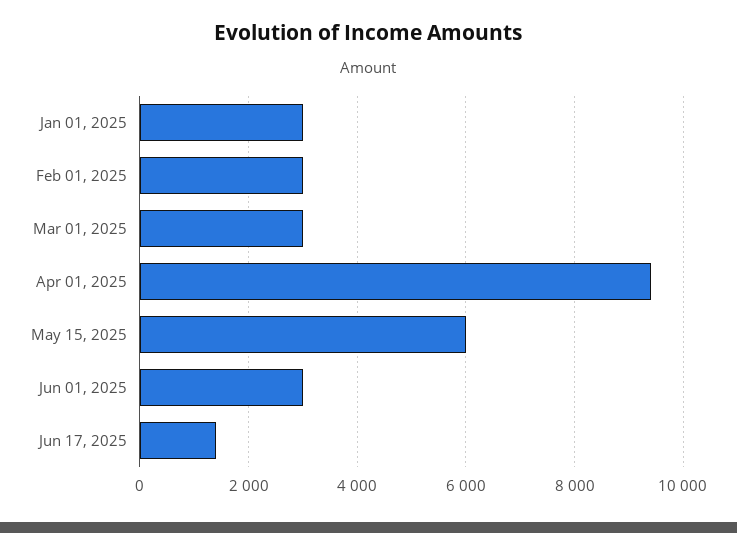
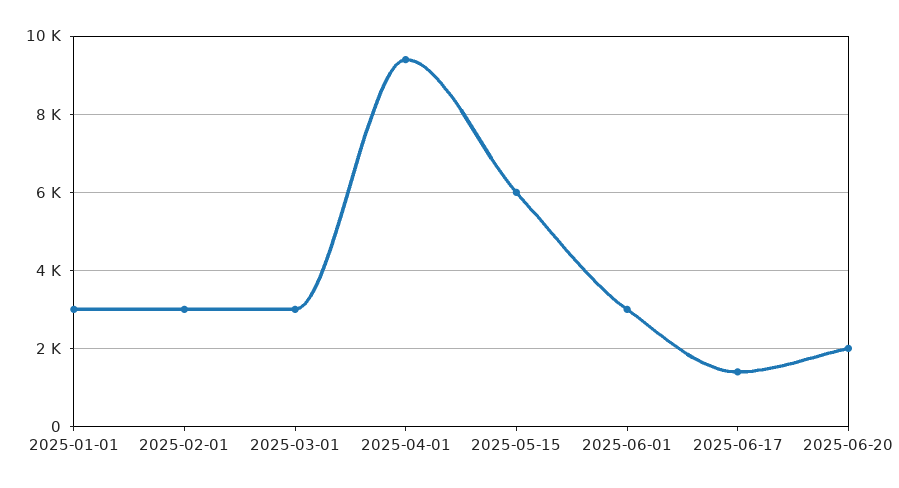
2025-06-20: none -> 2000

